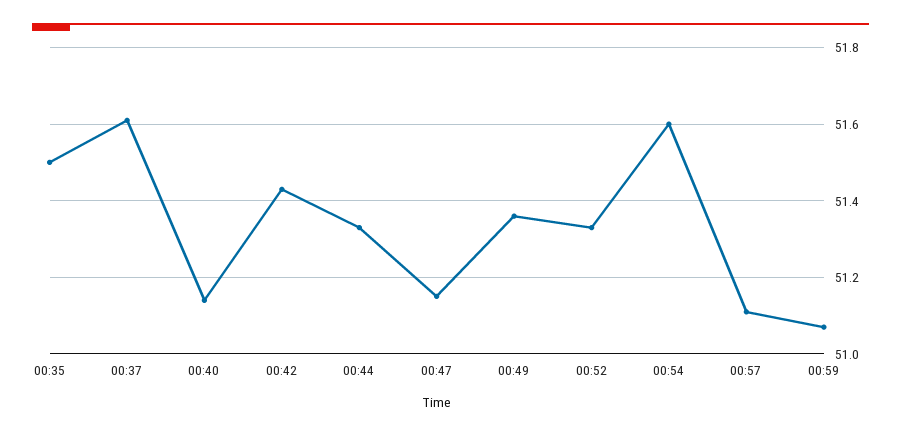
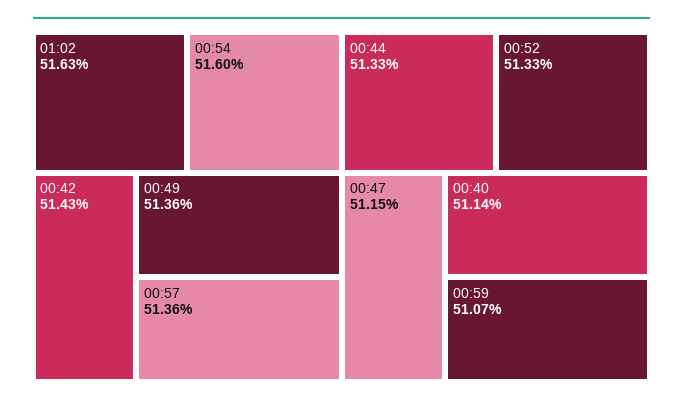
00:35: 51.5 -> none
00:37: 51.6 -> none
00:57: 51.1 -> 51.36
01:02: none -> 51.63

